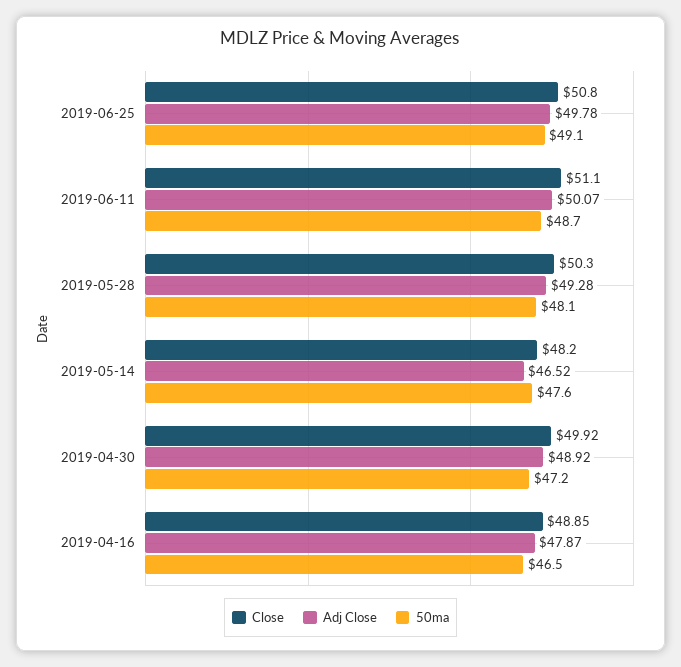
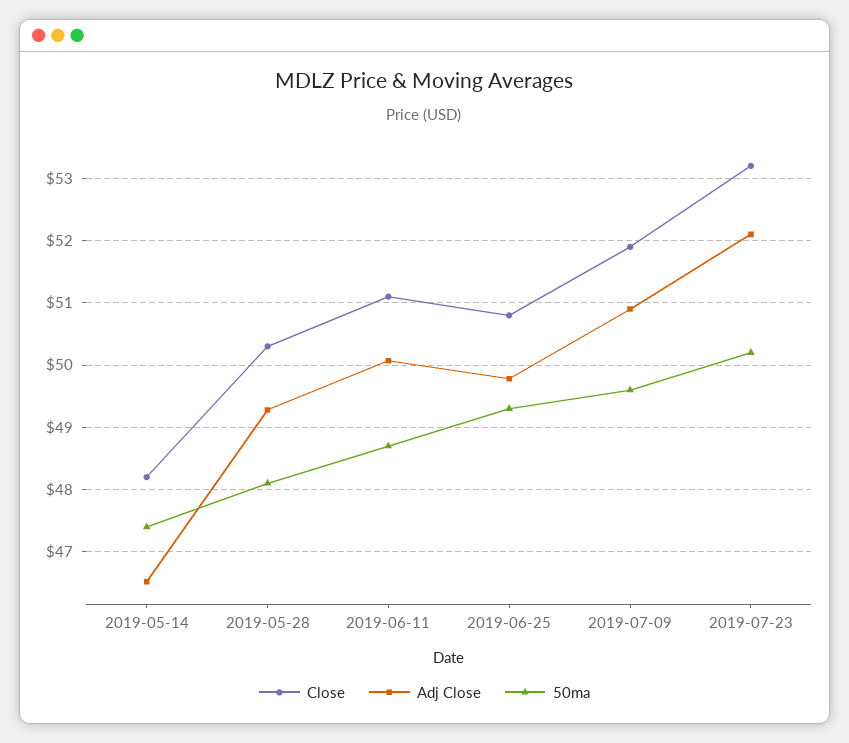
50ma, 2019-06-25: 49.1 -> 49.3
50ma, 2019-05-14: 47.6 -> 47.4
Close, 2019-04-30: 49.92 -> none
Adj Close, 2019-04-30: 48.92 -> none
50ma, 2019-04-30: 47.2 -> none
Close, 2019-04-16: 48.85 -> none
Adj Close, 2019-04-16: 47.87 -> none
50ma, 2019-04-16: 46.5 -> none
Close, 2019-07-09: none -> 51.9
Adj Close, 2019-07-09: none -> 50.9
50ma, 2019-07-09: none -> 49.6
Close, 2019-07-23: none -> 53.2
Adj Close, 2019-07-23: none -> 52.1
50ma, 2019-07-23: none -> 50.2

